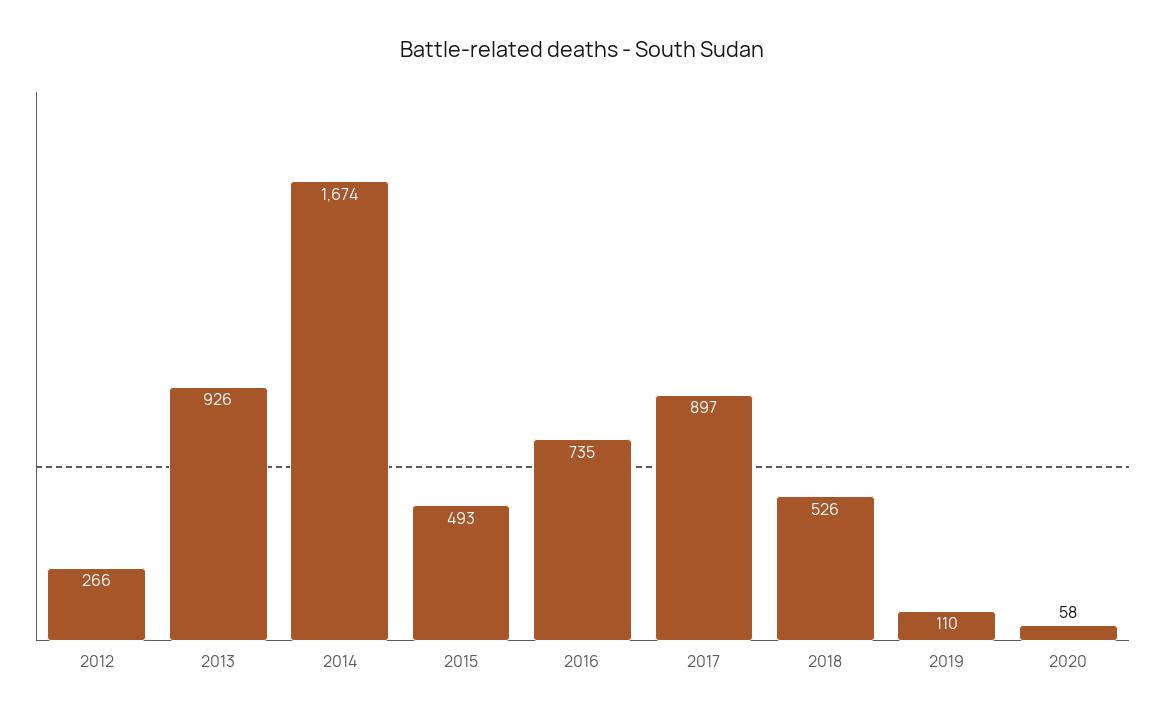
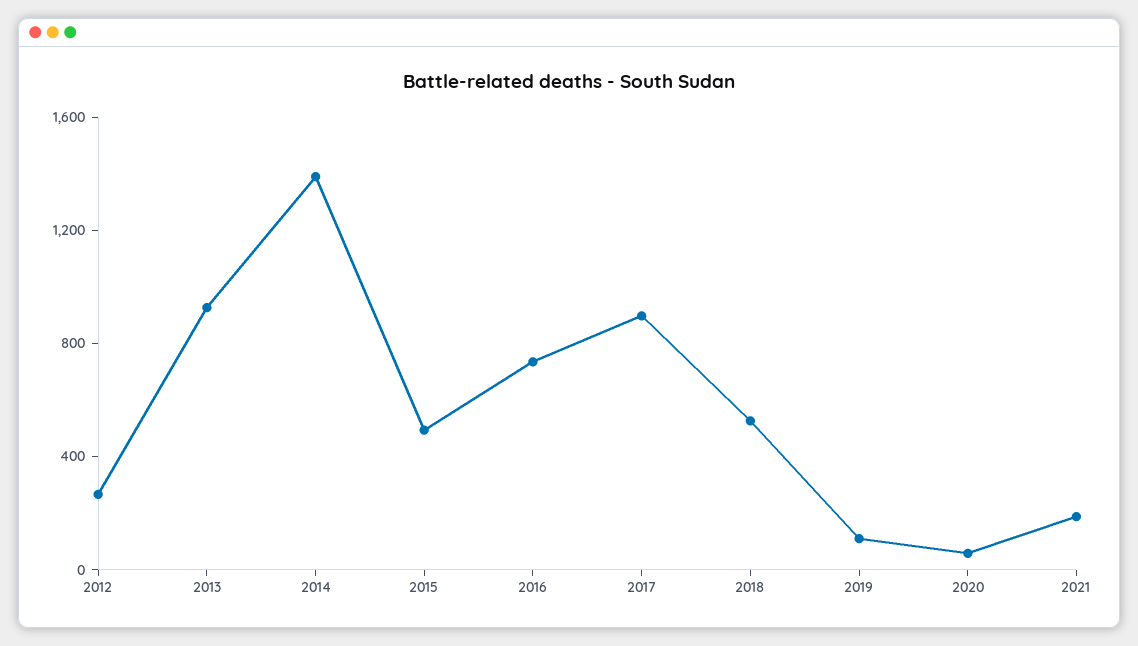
2014: 1674 -> 1400
2021: none -> 200

